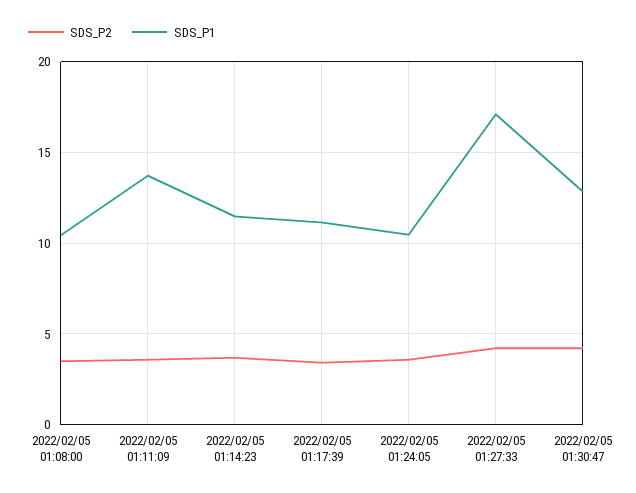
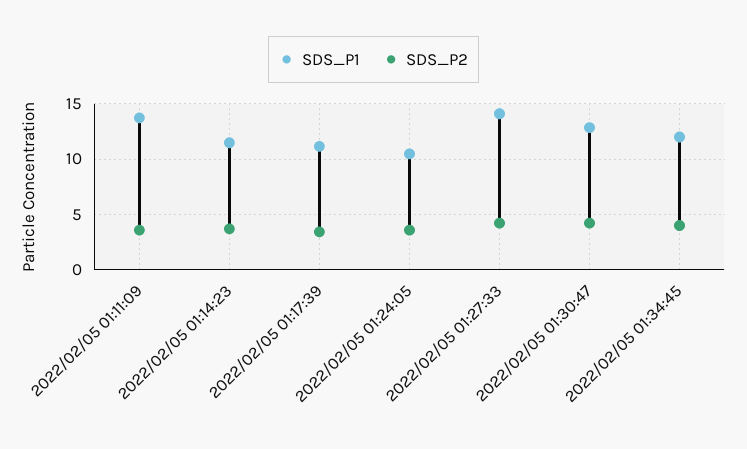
SDS_P2, 2022/02/05 01:08:00: 3.5 -> none
SDS_P1, 2022/02/05 01:08:00: 10.5 -> none
SDS_P1, 2022/02/05 01:27:33: 17 -> 14
SDS_P1, 2022/02/05 01:34:45: none -> 12
SDS_P2, 2022/02/05 01:34:45: none -> 4

